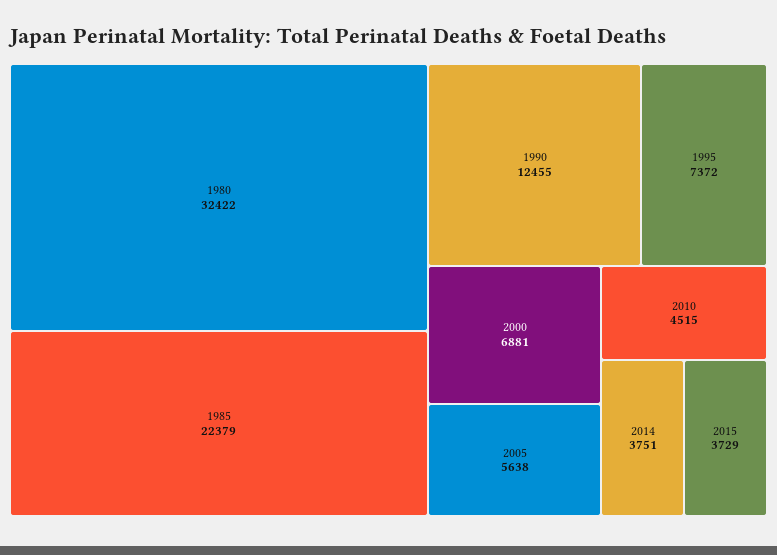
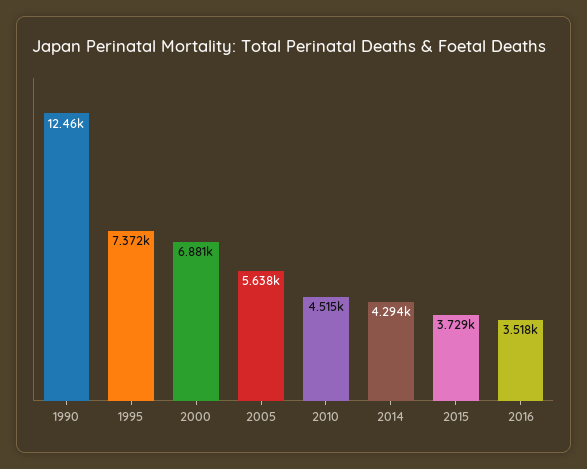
1980: 32422 -> none
1985: 22379 -> none
2014: 3751 -> 4294
2016: none -> 3518

